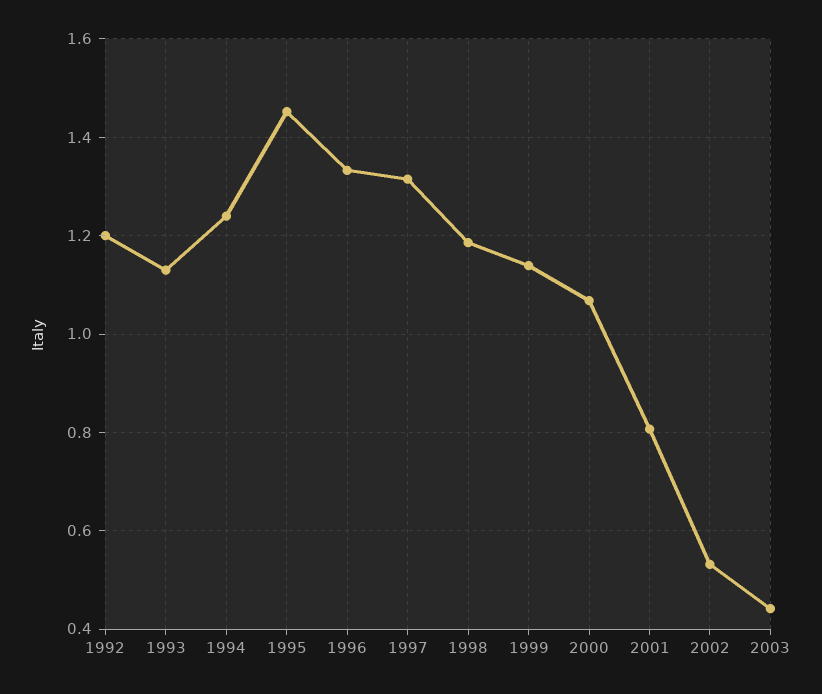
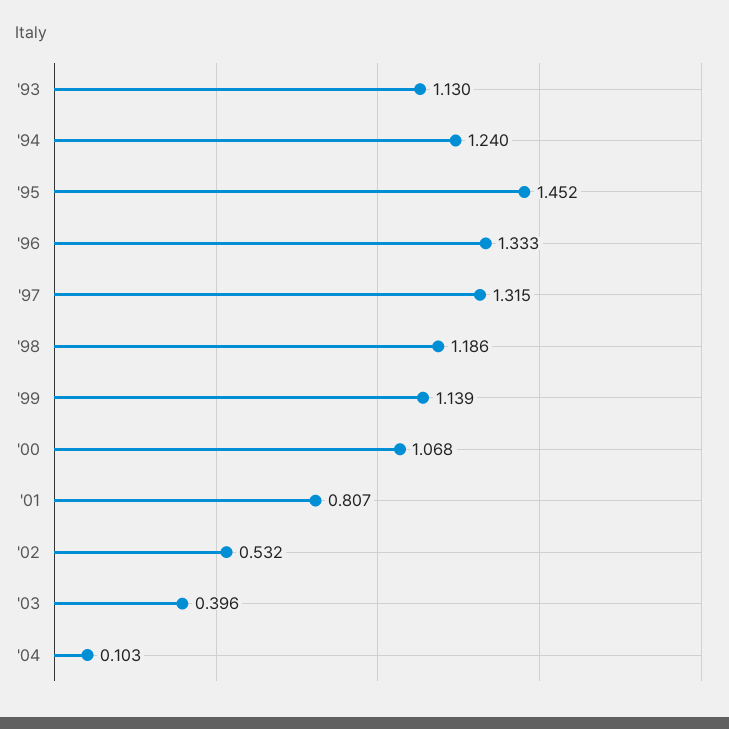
1992: 1.2 -> none
2003: 0.44 -> 0.396
'04: none -> 0.103

